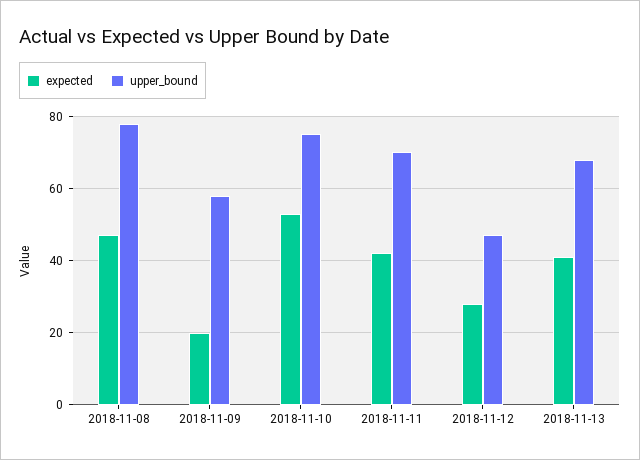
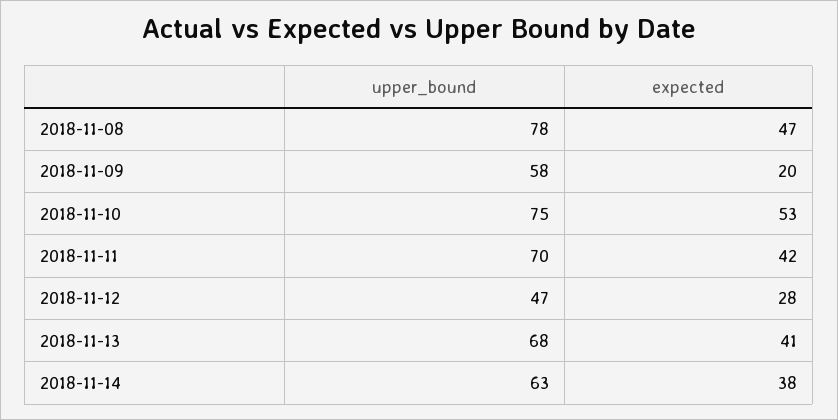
upper_bound, 2018-11-14: none -> 63
expected, 2018-11-14: none -> 38

